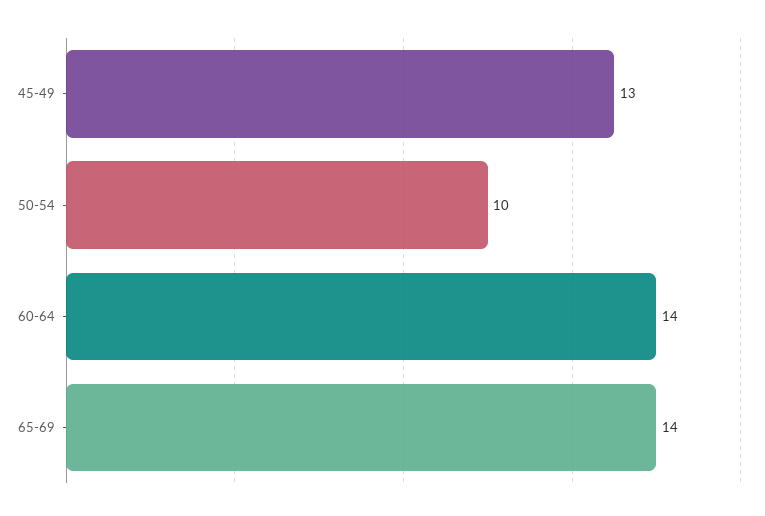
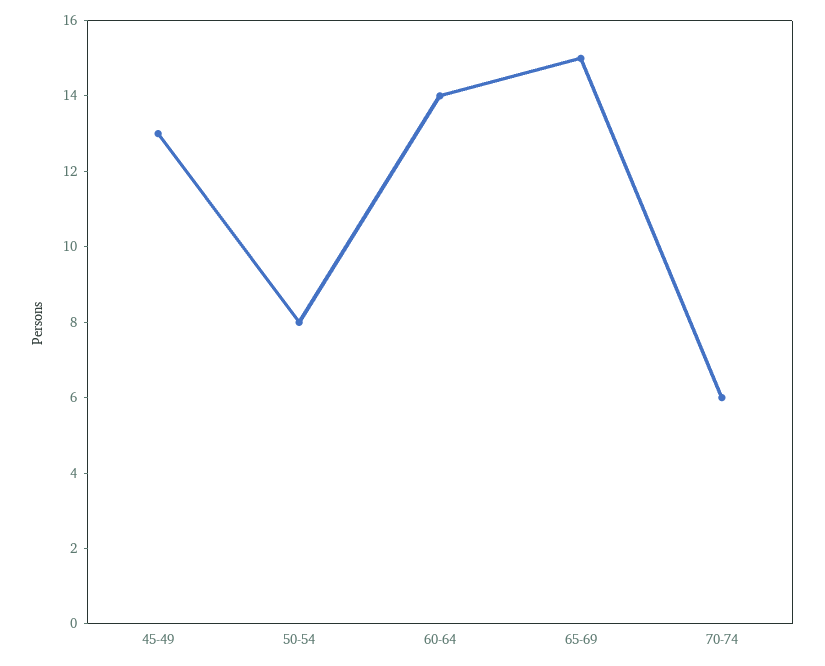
50-54: 10 -> 8
65-69: 14 -> 15
70-74: none -> 6

